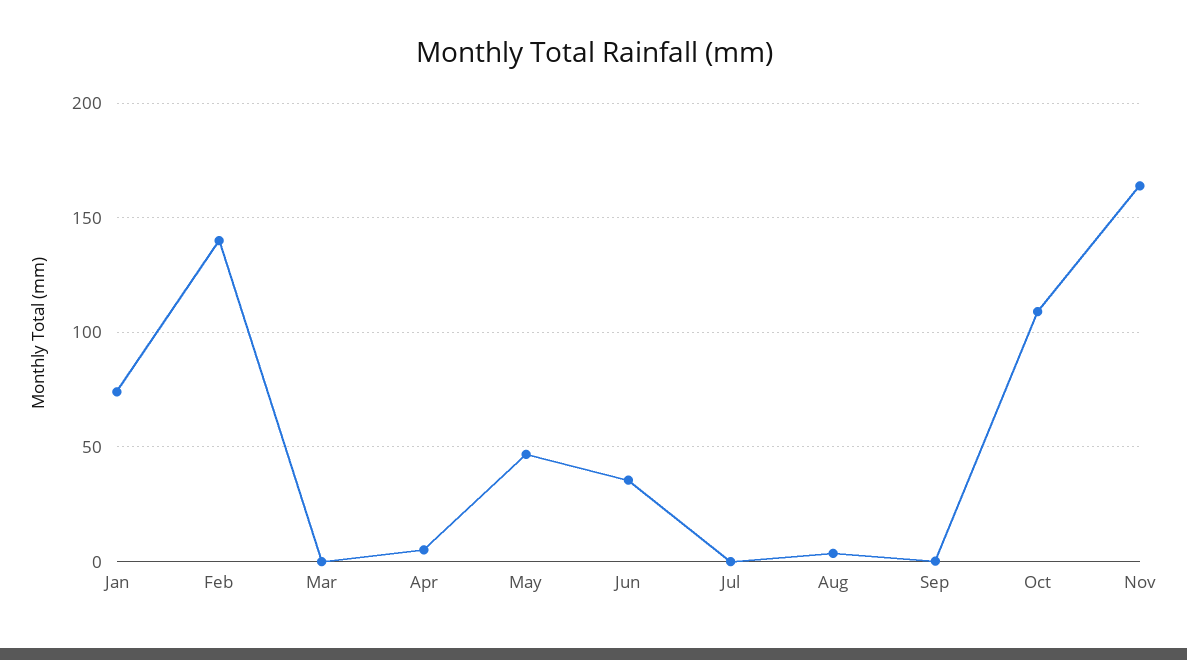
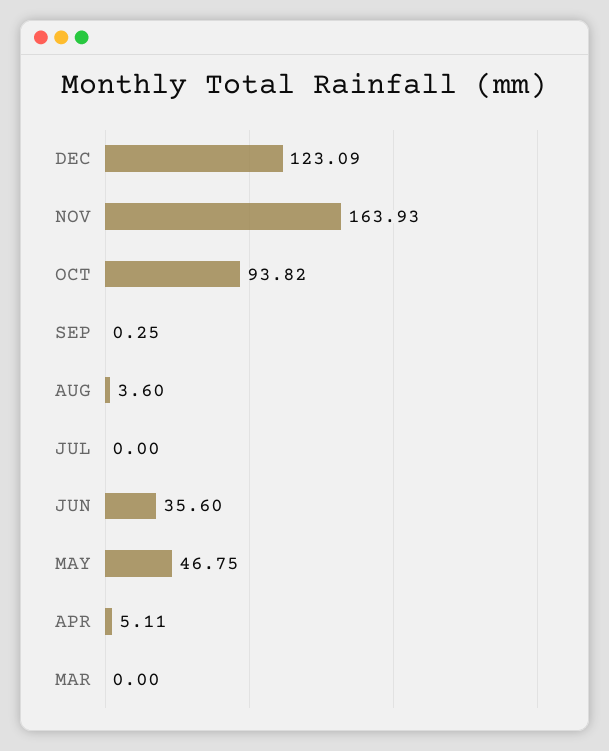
Jan: 75 -> none
Feb: 140 -> none
Oct: 110 -> 93.82
DEC: none -> 123.09

